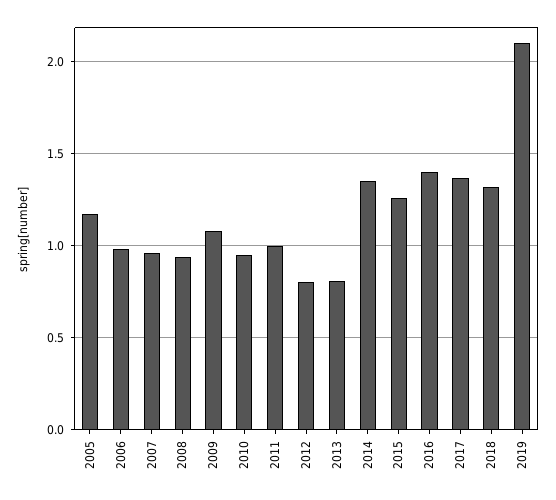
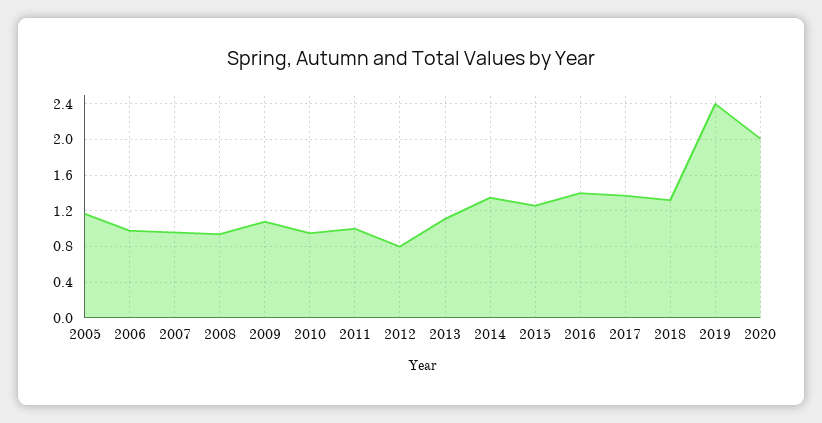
2013: 0.8 -> 1.1
2019: 2.1 -> 2.4
2020: none -> 2

